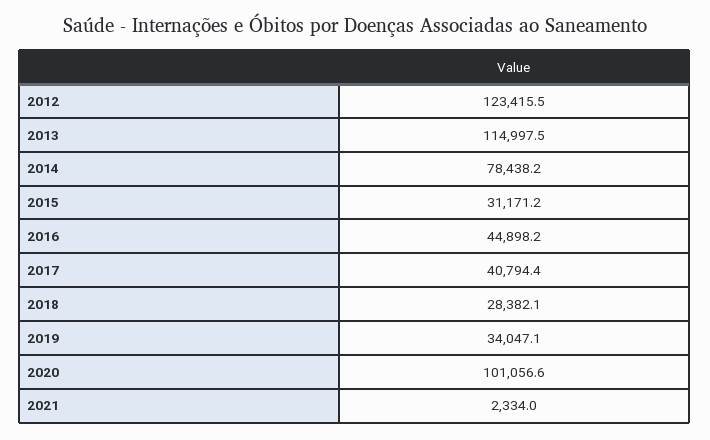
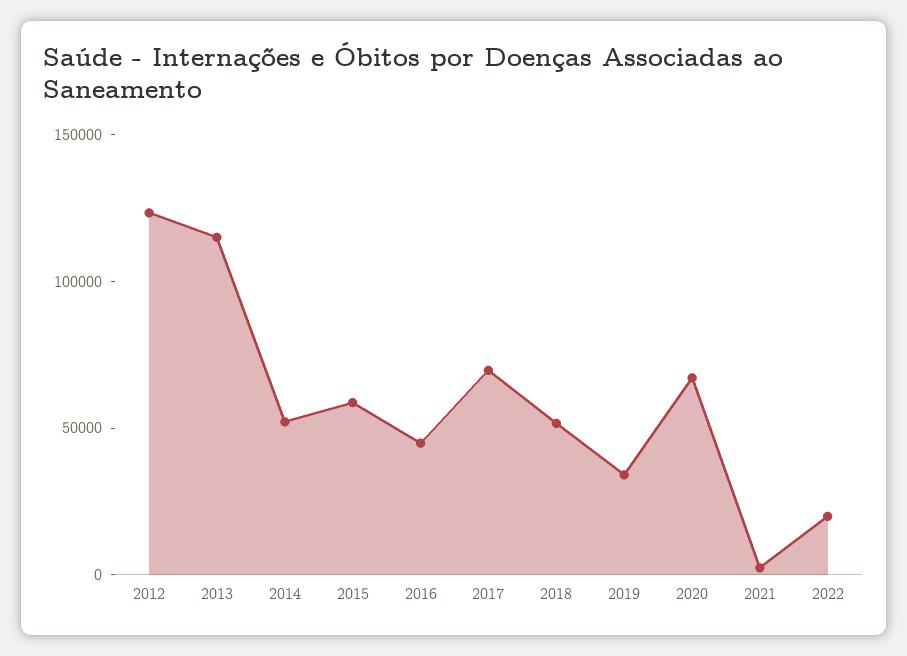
2014: 78438.2 -> 50000
2015: 31171.2 -> 60000
2017: 40794.4 -> 70000
2018: 28382.1 -> 50000
2020: 101056.6 -> 70000
2022: none -> 20000

